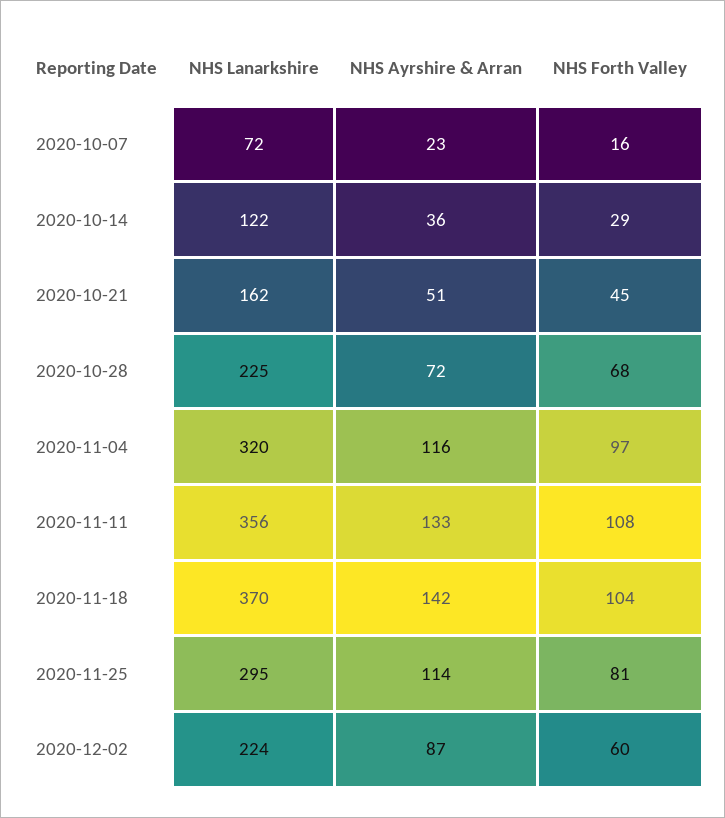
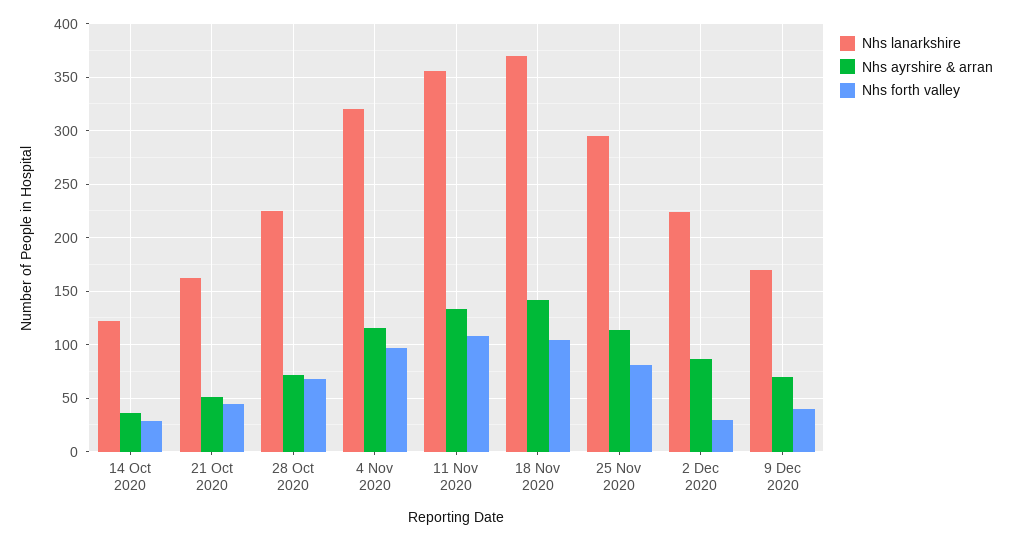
NHS Lanarkshire, 2020-10-07: 72 -> none
NHS Ayrshire & Arran, 2020-10-07: 23 -> none
NHS Forth Valley, 2020-10-07: 16 -> none
NHS Forth Valley, 2020-12-02: 60 -> 30
NHS Lanarkshire, 9 Dec 2020: none -> 170
NHS Ayrshire & Arran, 9 Dec 2020: none -> 70
NHS Forth Valley, 9 Dec 2020: none -> 40

